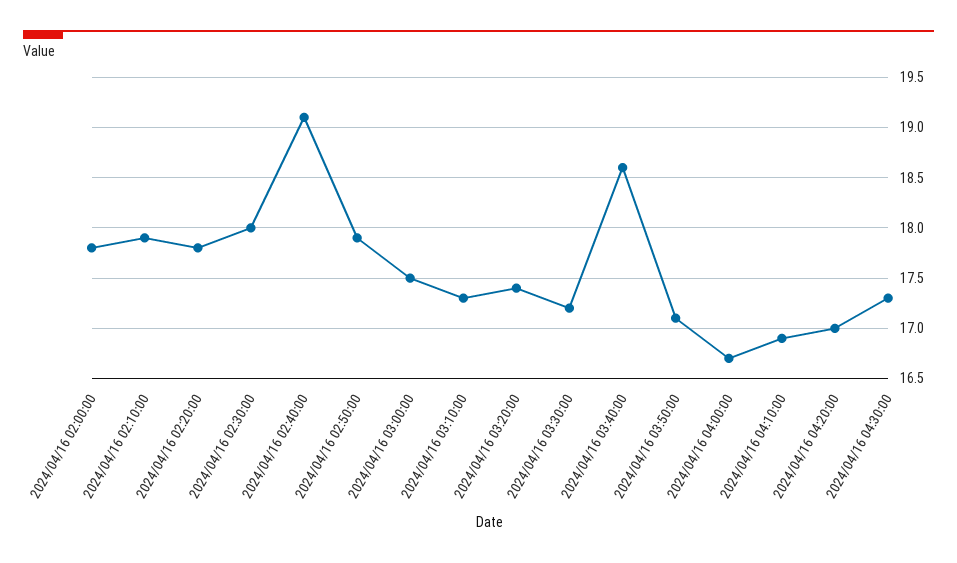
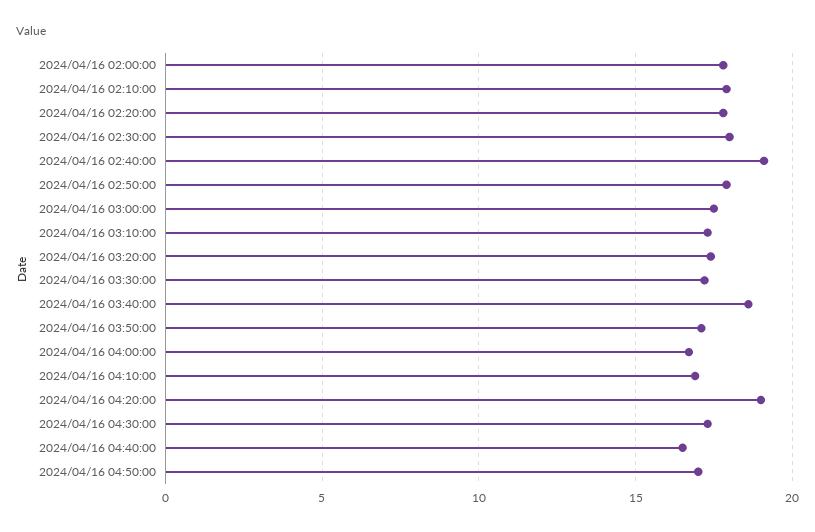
2024/04/16 04:20:00: 17 -> 19
2024/04/16 04:40:00: none -> 16.5
2024/04/16 04:50:00: none -> 17

